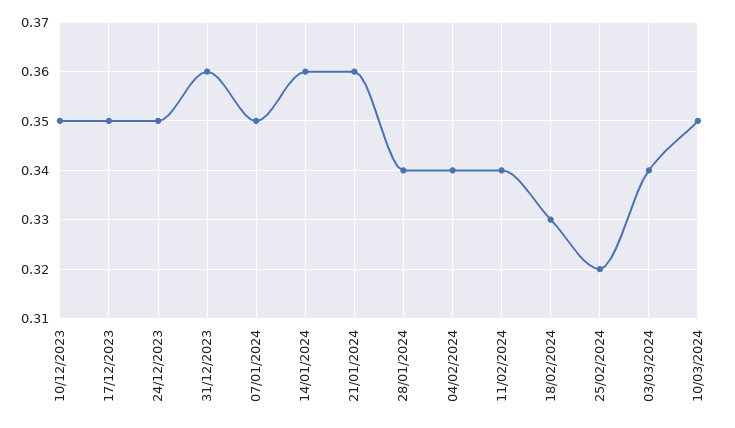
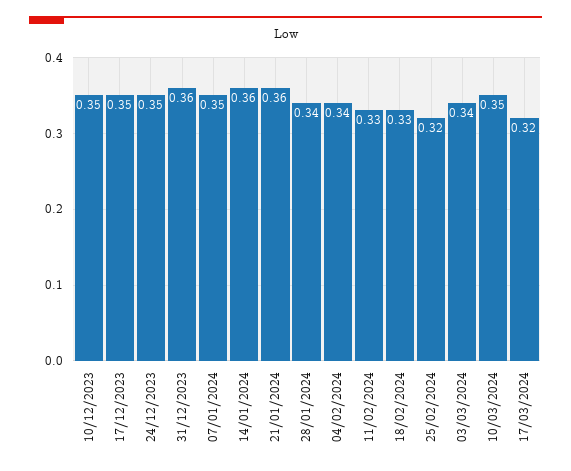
11/02/2024: 0.34 -> 0.33
17/03/2024: none -> 0.32

